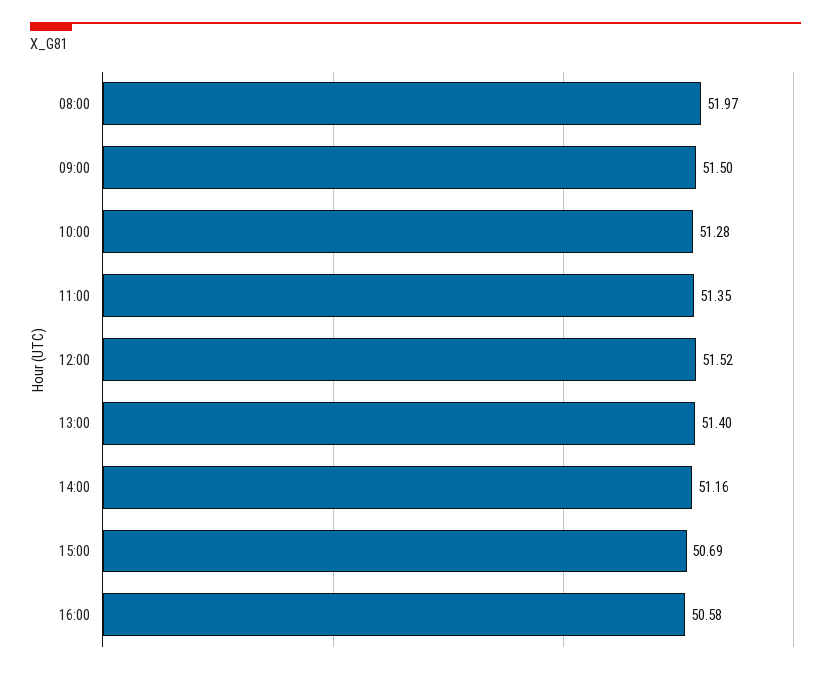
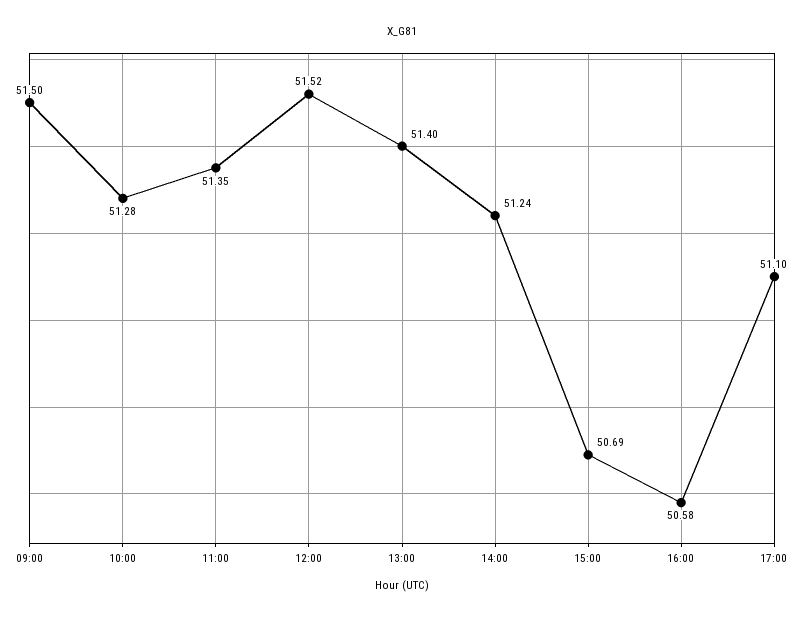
08:00: 51.97 -> none
14:00: 51.16 -> 51.24
17:00: none -> 51.1

